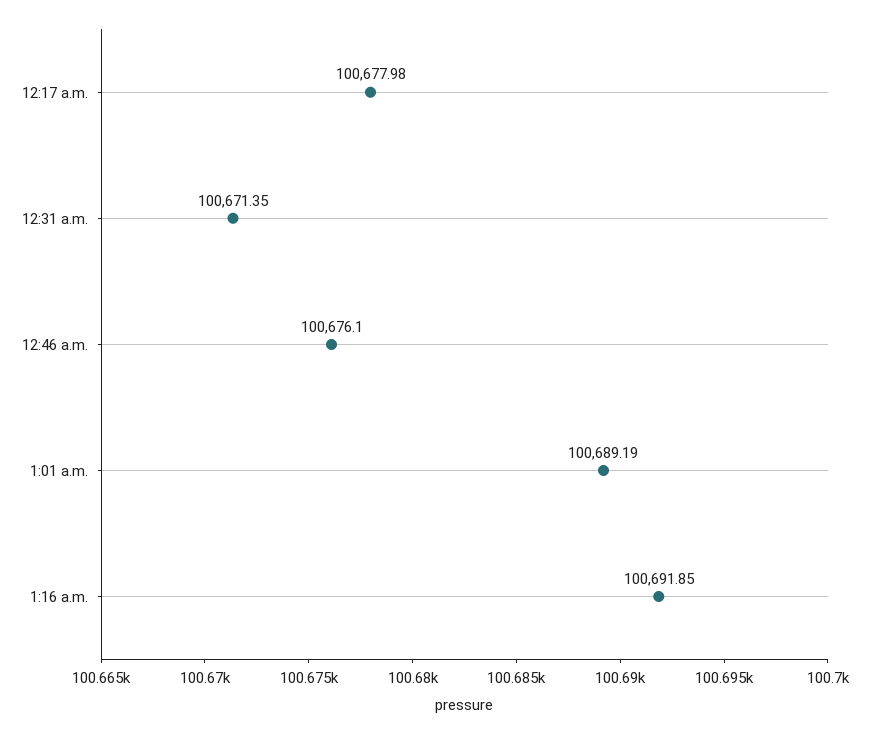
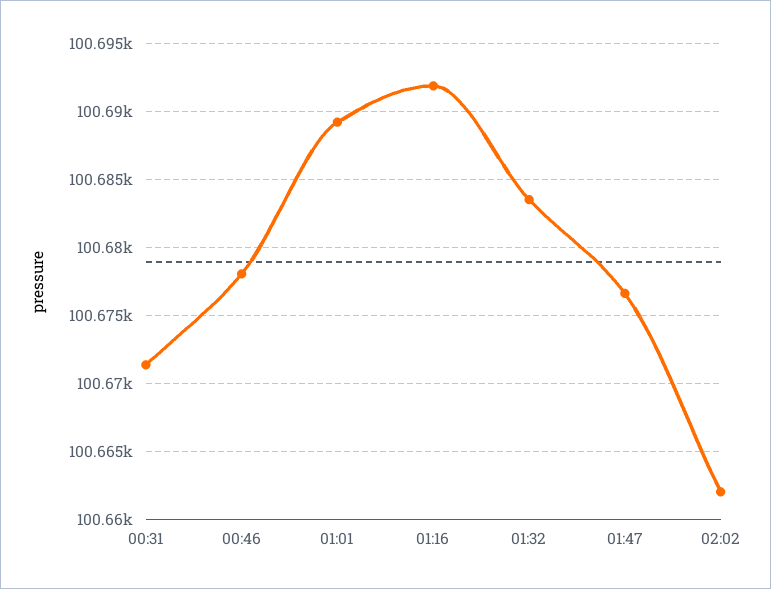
12:17 a.m.: 100677.98 -> none
12:46 a.m.: 100676.1 -> 100678
01:32: none -> 100683.5
01:47: none -> 100676.5
02:02: none -> 100662

